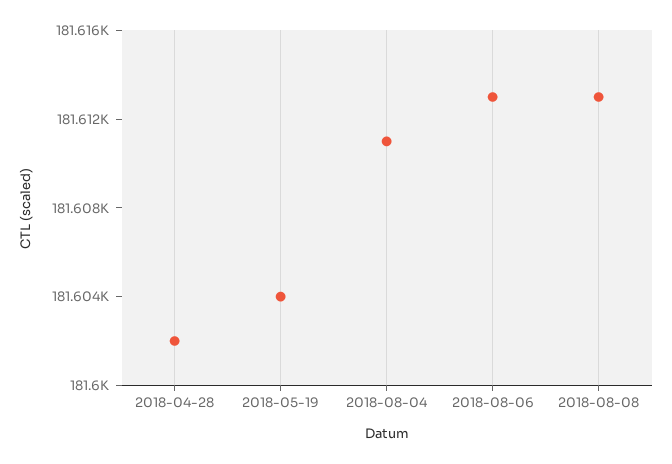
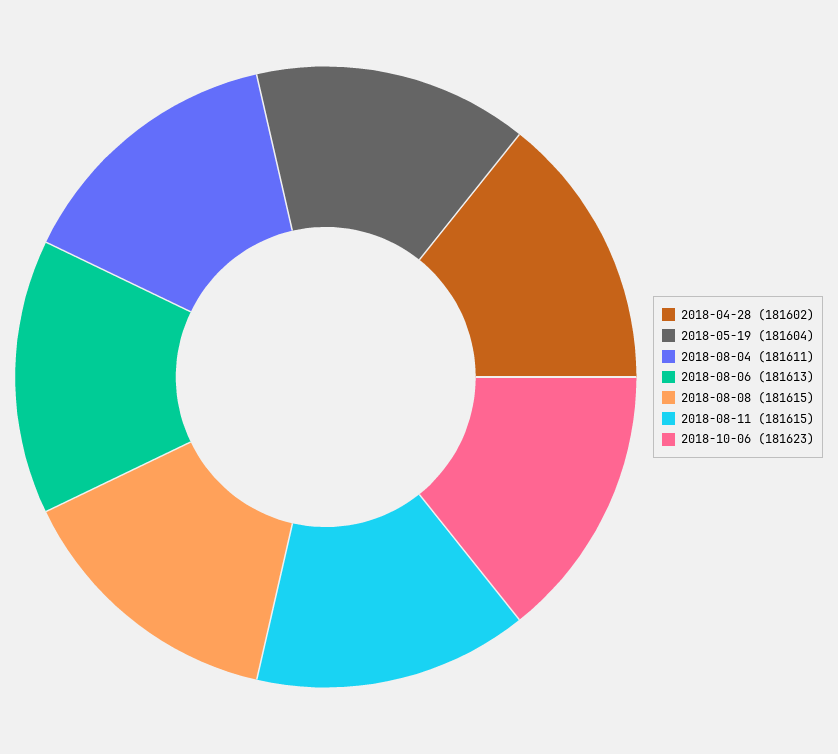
2018-08-08: 181613 -> 181615
2018-08-11: none -> 181615
2018-10-06: none -> 181623

